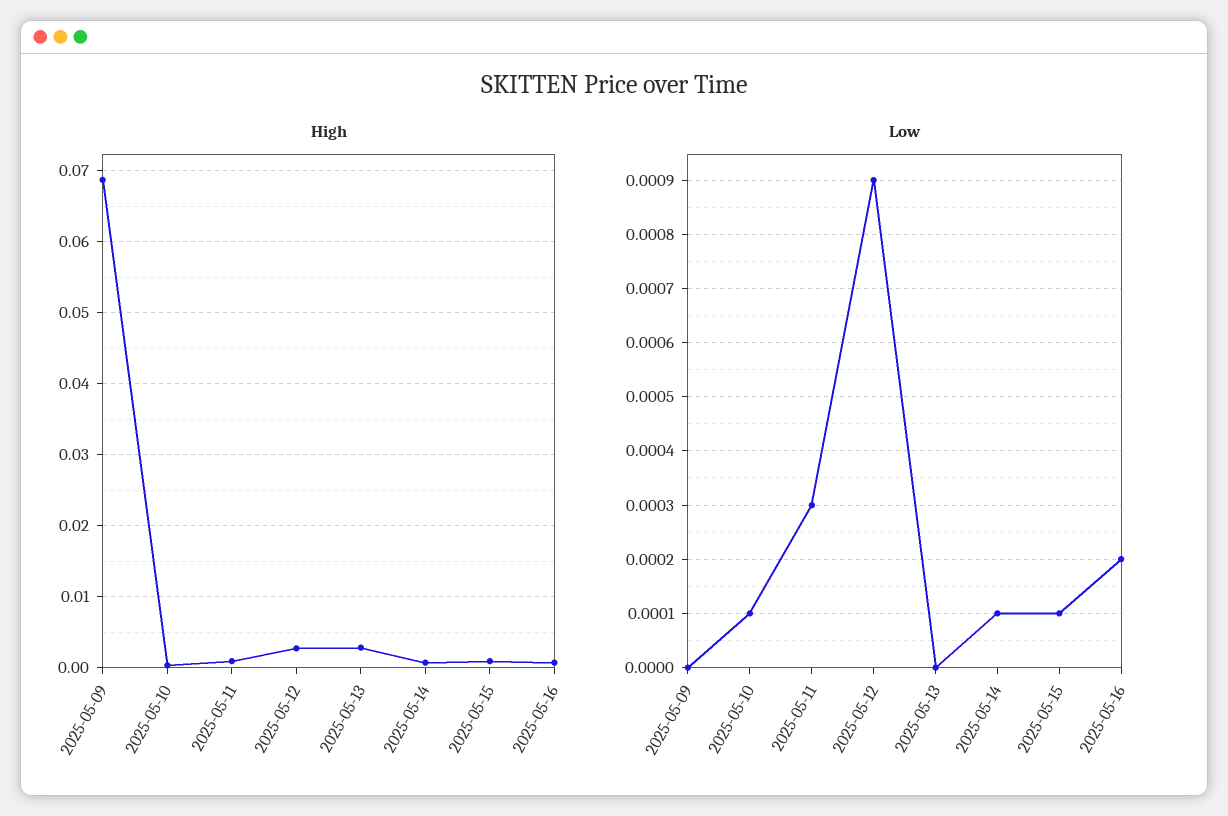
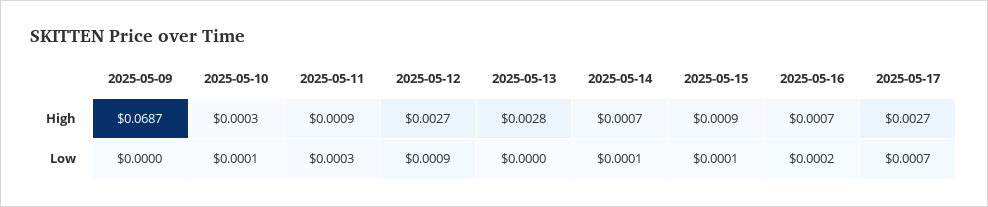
High, 2025-05-17: none -> 0.0027
Low, 2025-05-17: none -> 0.0007

